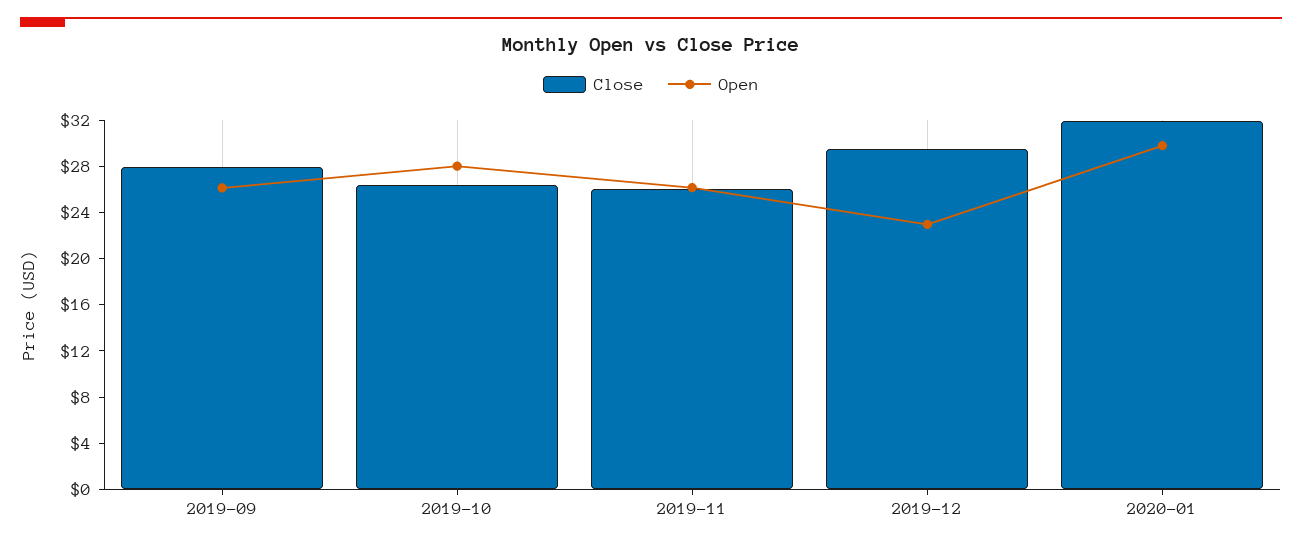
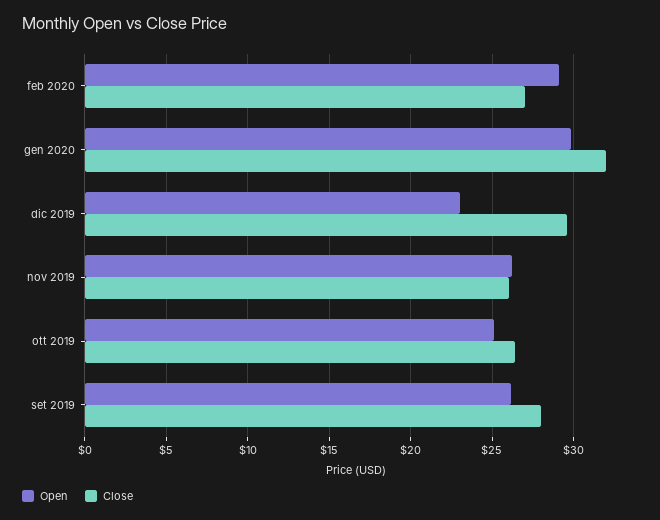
Open, 2019-10: 28 -> 25
Open, feb 2020: none -> 29
Close, feb 2020: none -> 27

